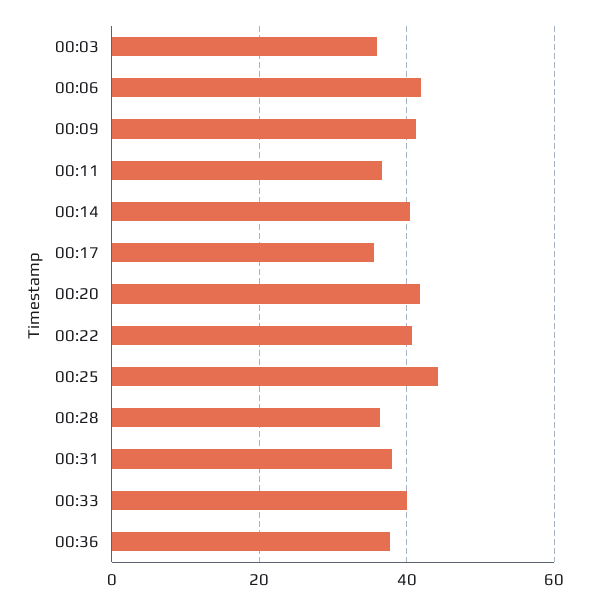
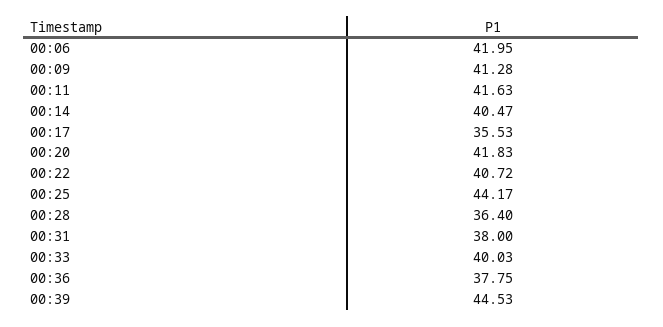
00:03: 36 -> none
00:11: 36 -> 41.63
00:39: none -> 44.53

